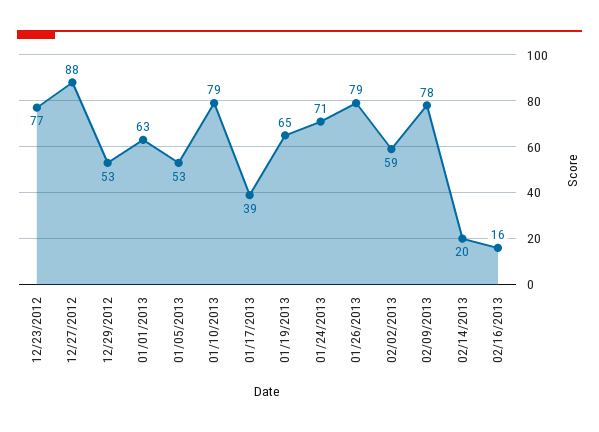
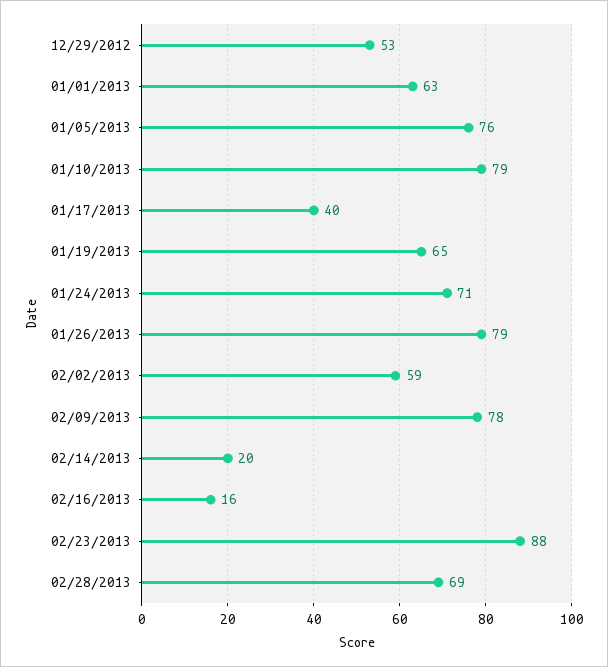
12/23/2012: 77 -> none
12/27/2012: 88 -> none
01/05/2013: 53 -> 76
01/17/2013: 39 -> 40
02/23/2013: none -> 88
02/28/2013: none -> 69

